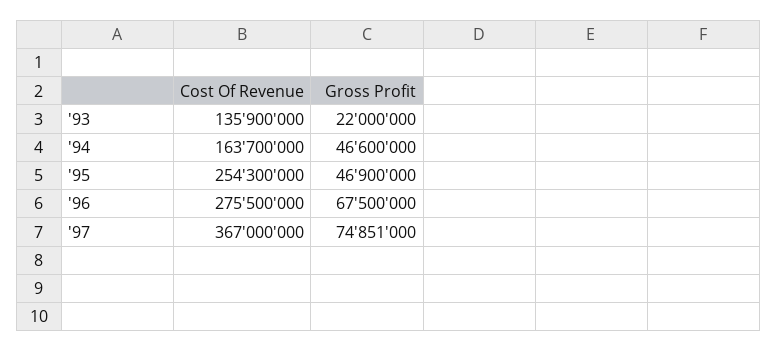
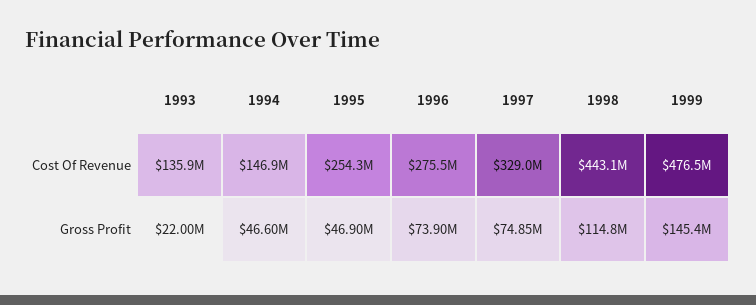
Cost Of Revenue, '94: 163700000 -> 146900000
Gross Profit, '96: 67500000 -> 73900000
Cost Of Revenue, '97: 367000000 -> 329000000
Cost Of Revenue, 1998: none -> 443100000
Cost Of Revenue, 1999: none -> 476500000
Gross Profit, 1998: none -> 114800000
Gross Profit, 1999: none -> 145400000

